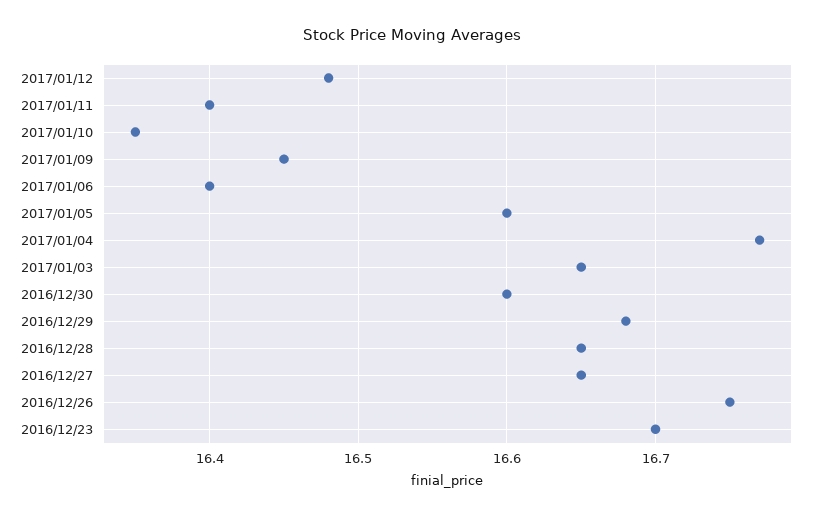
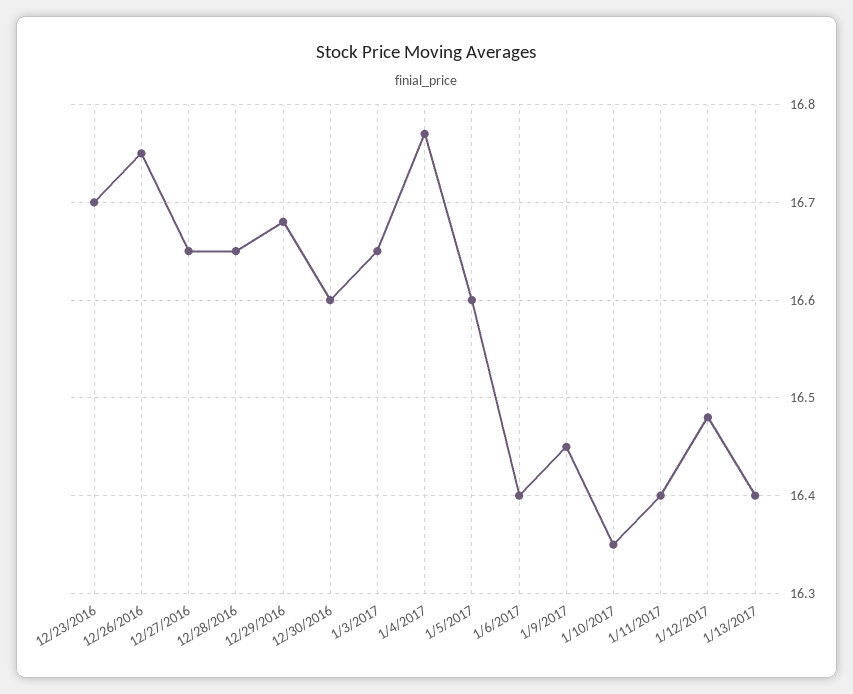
1/13/2017: none -> 16.4

